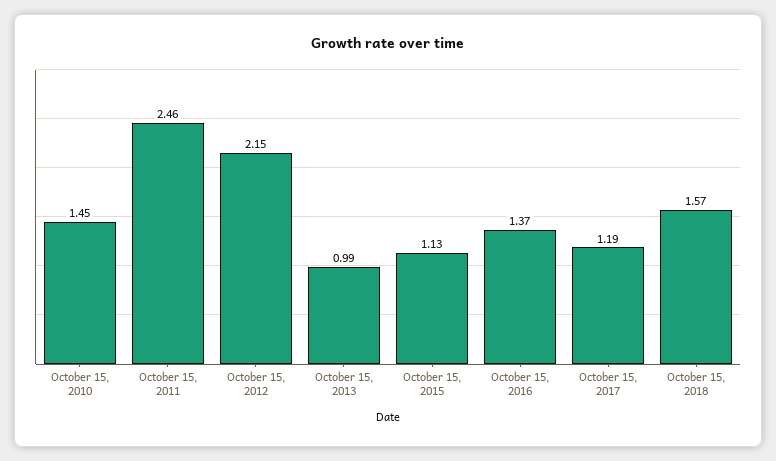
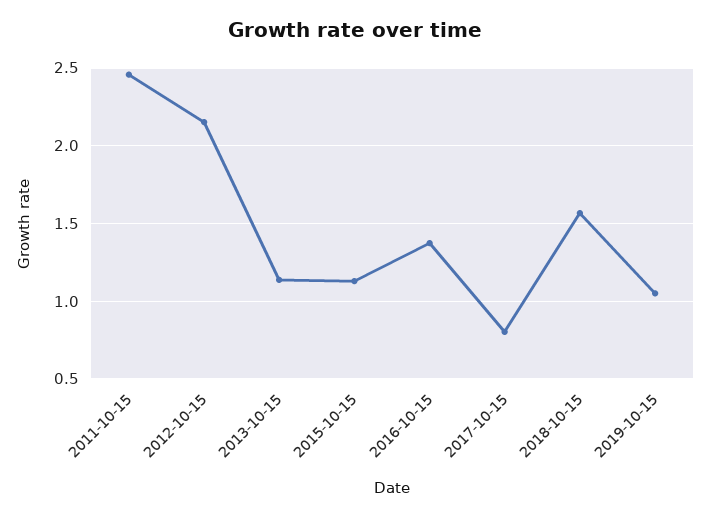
October 15, 2010: 1.45 -> none
October 15, 2013: 0.99 -> 1.15
October 15, 2017: 1.19 -> 0.8
2019-10-15: none -> 1.05

